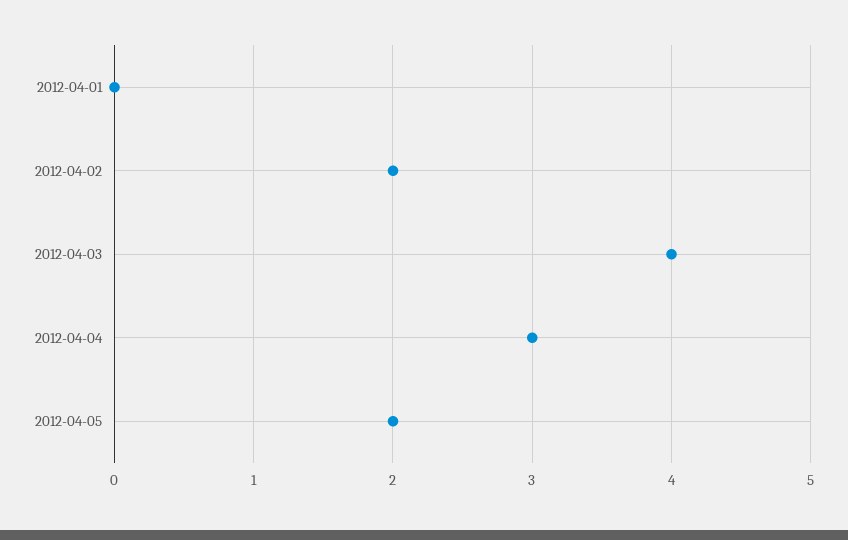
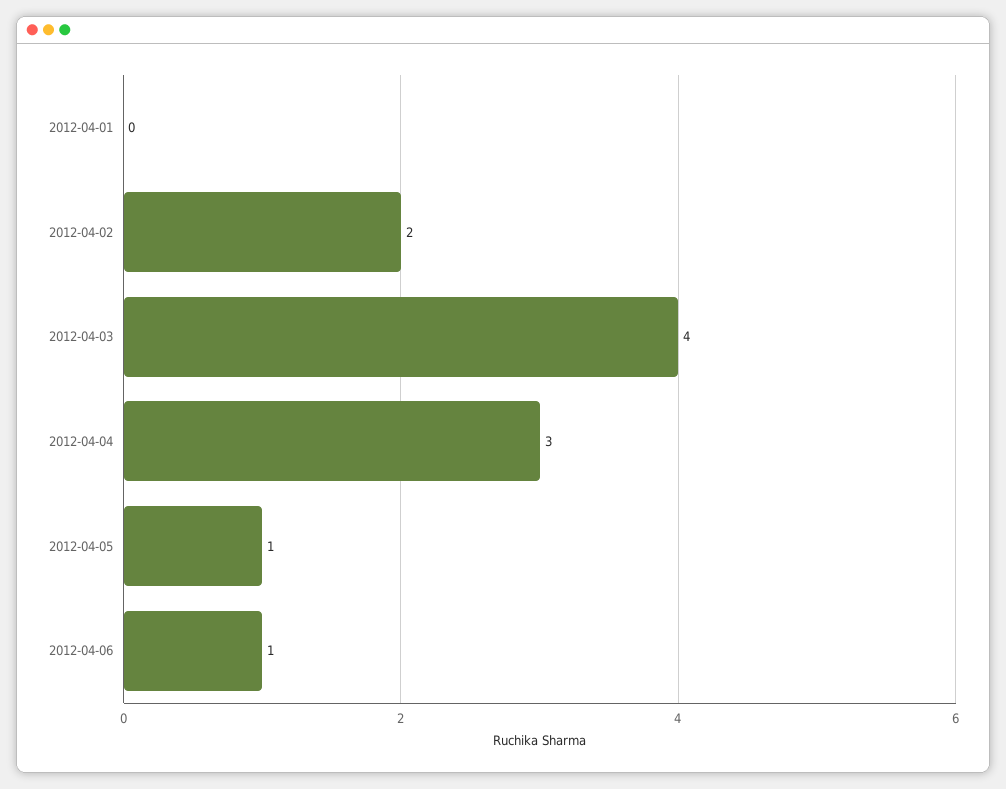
2012-04-05: 2 -> 1
2012-04-06: none -> 1

